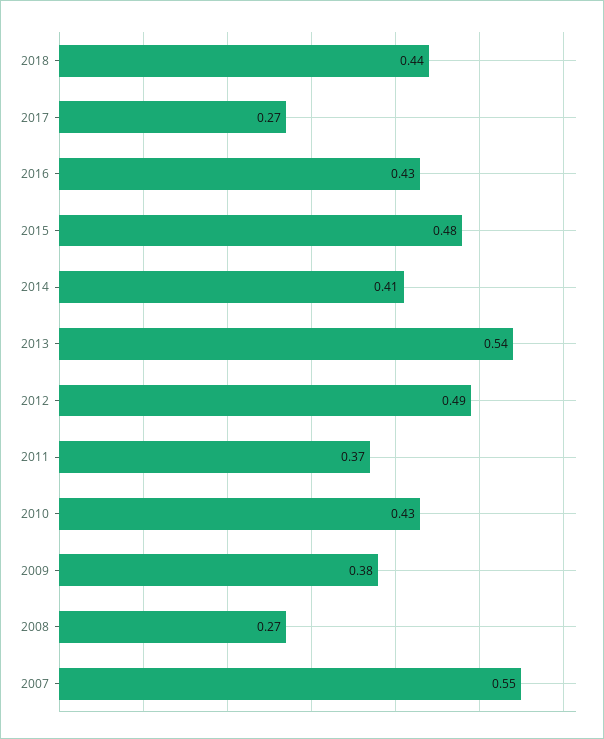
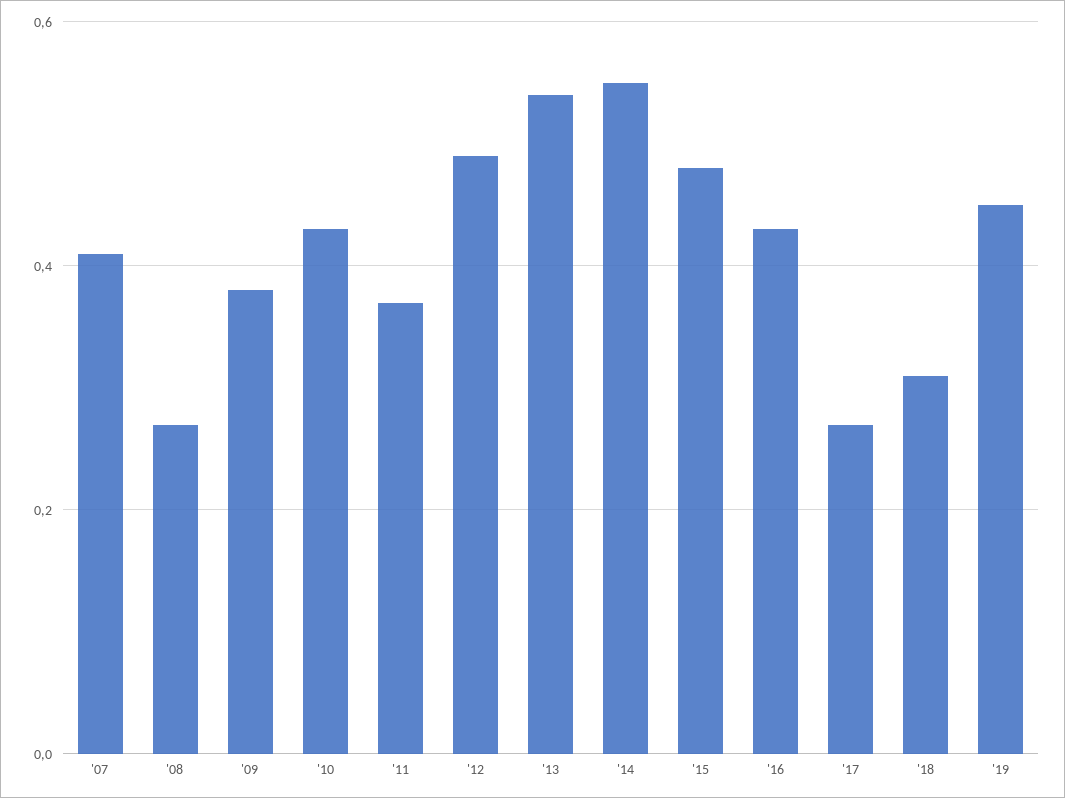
2018: 0.44 -> 0.3
2014: 0.41 -> 0.55
2007: 0.55 -> 0.4
'19: none -> 0.45

